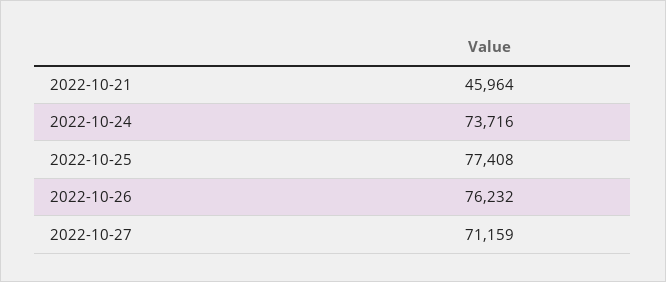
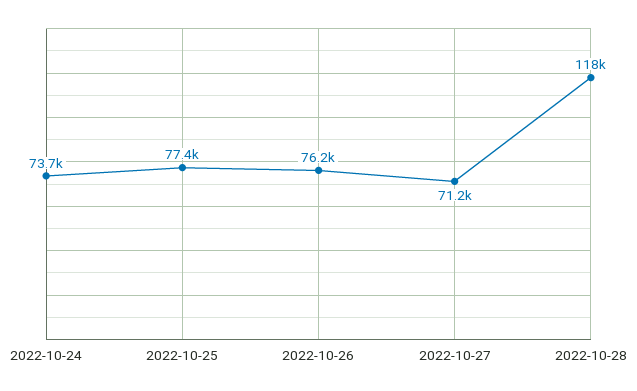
2022-10-21: 45964 -> none
2022-10-28: none -> 118000

